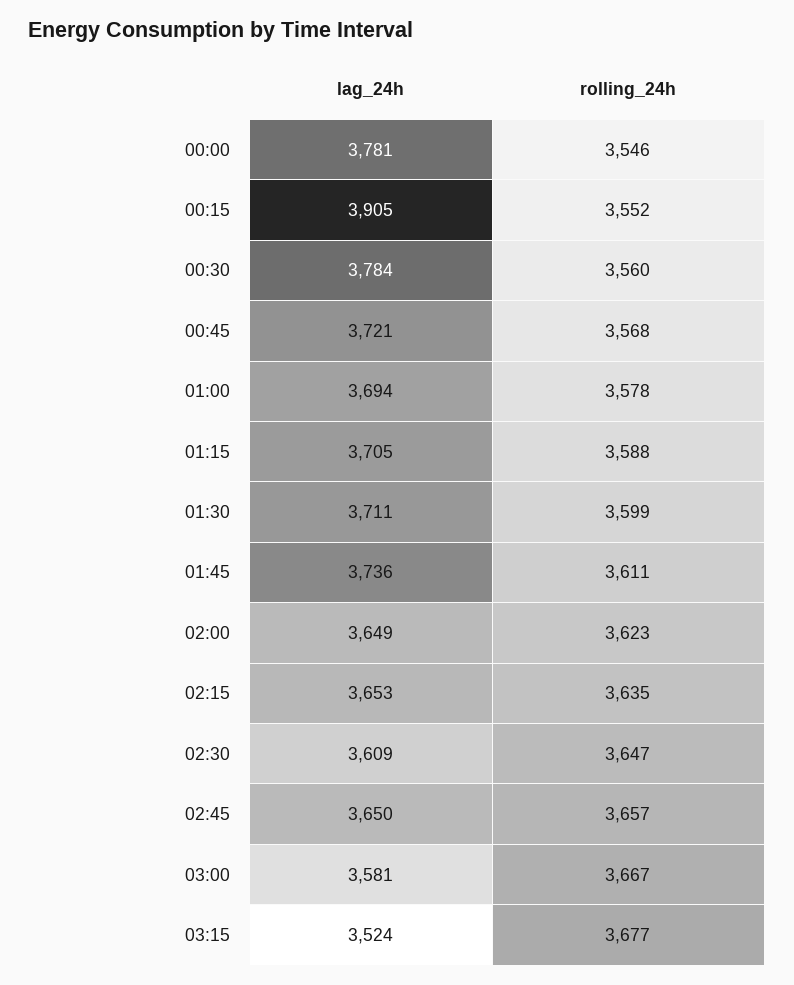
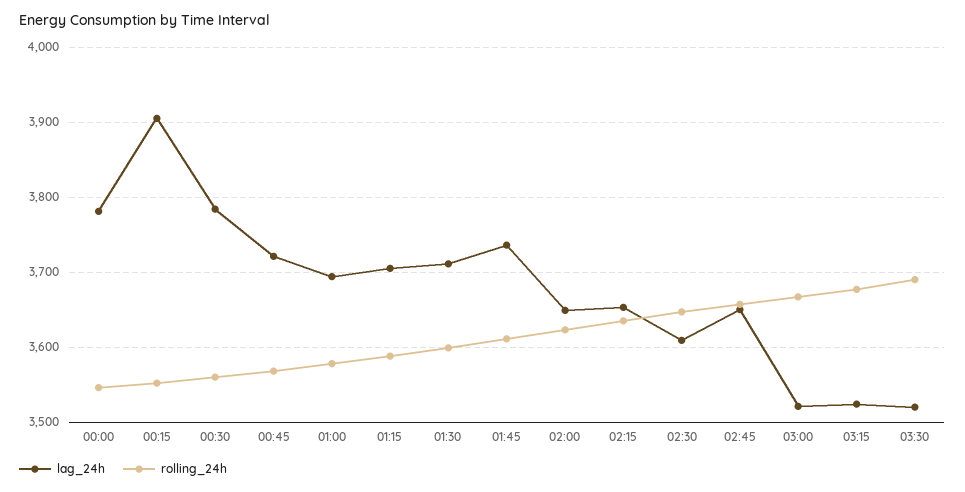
lag_24h, 03:00: 3581 -> 3520
lag_24h, 03:30: none -> 3520
rolling_24h, 03:30: none -> 3690

